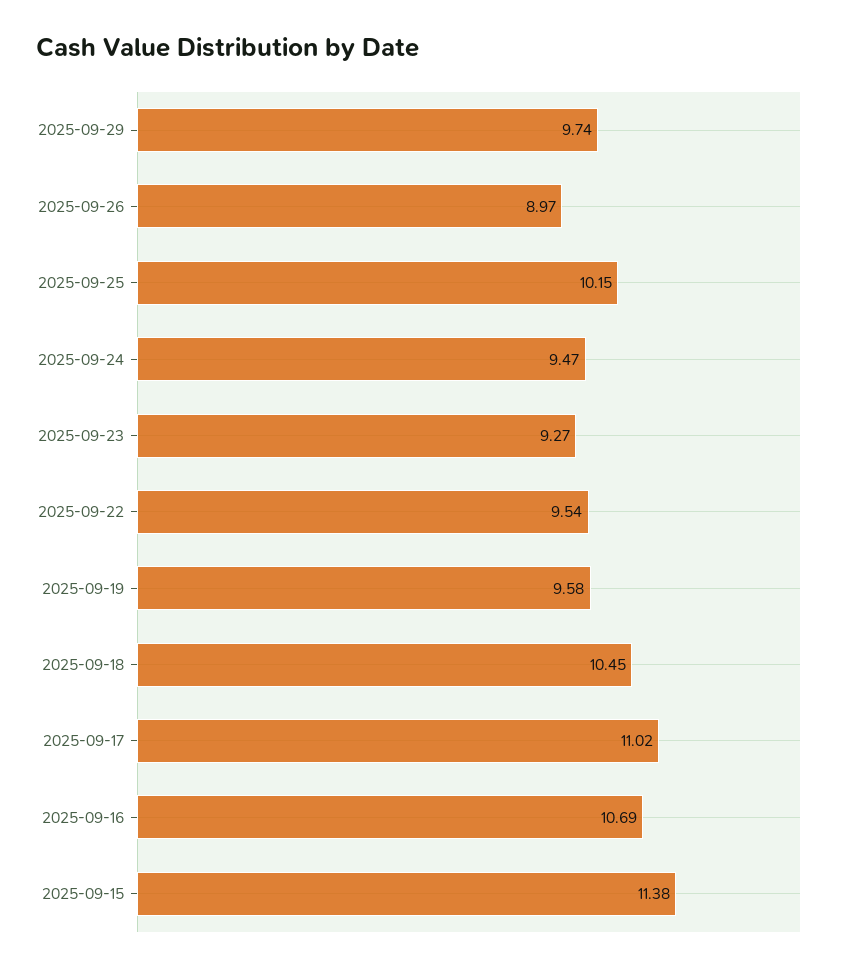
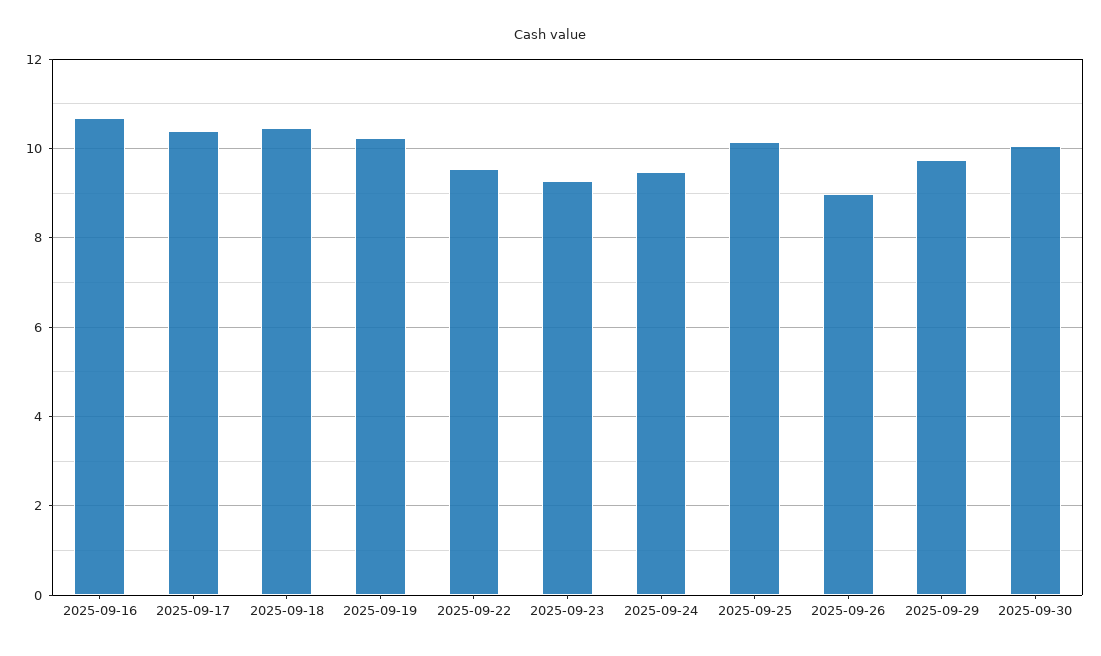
2025-09-19: 9.58 -> 10.2
2025-09-17: 11.02 -> 10.4
2025-09-15: 11.38 -> none
2025-09-30: none -> 10

